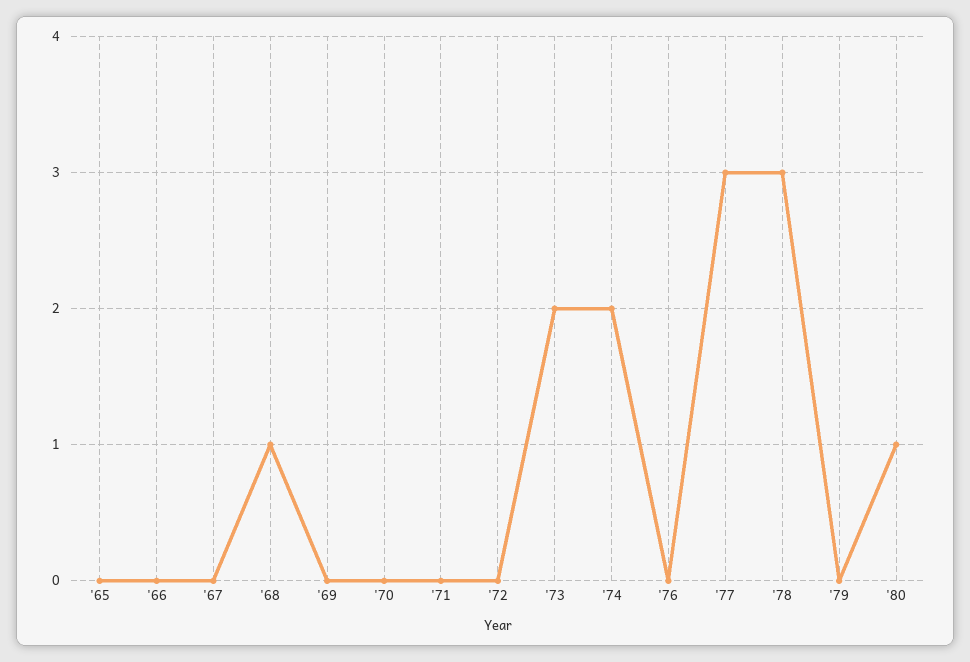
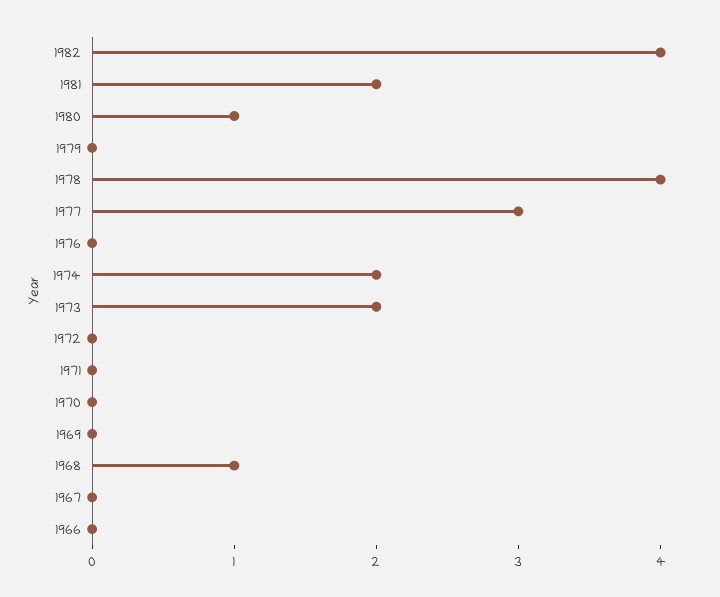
'65: 0 -> none
'78: 3 -> 4
1982: none -> 4
1981: none -> 2

